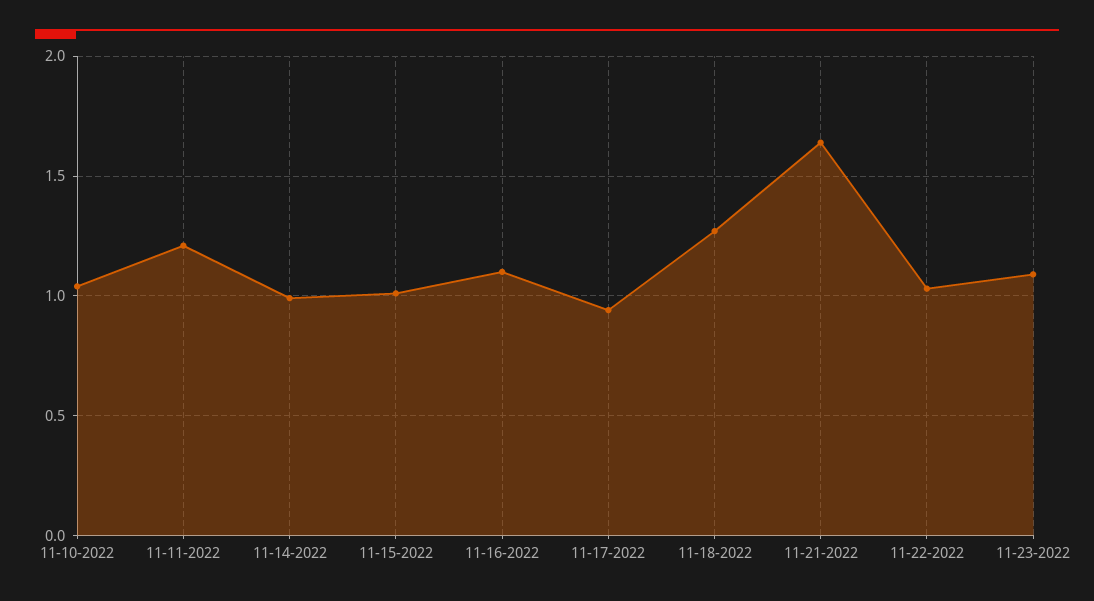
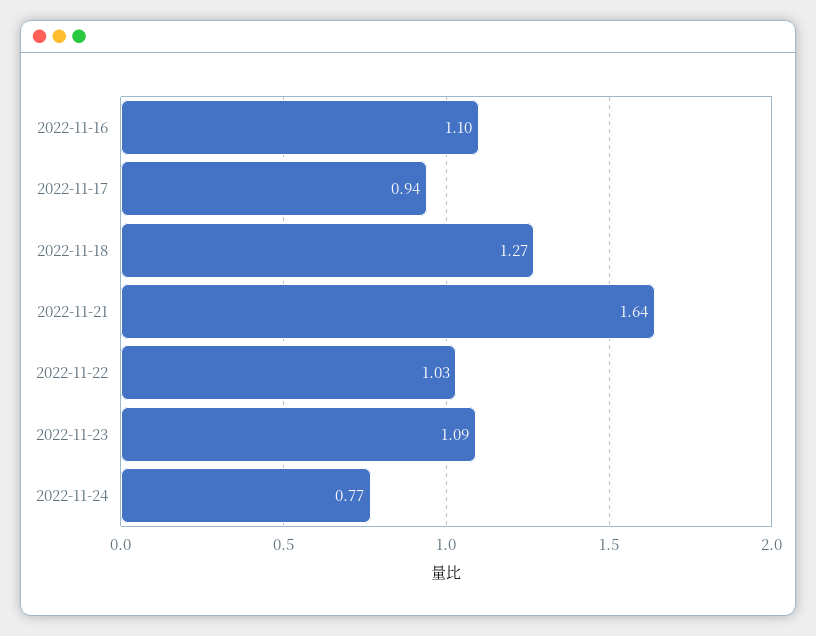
11-10-2022: 1.05 -> none
11-11-2022: 1.2 -> none
11-14-2022: 1 -> none
11-15-2022: 1 -> none
2022-11-24: none -> 0.77

